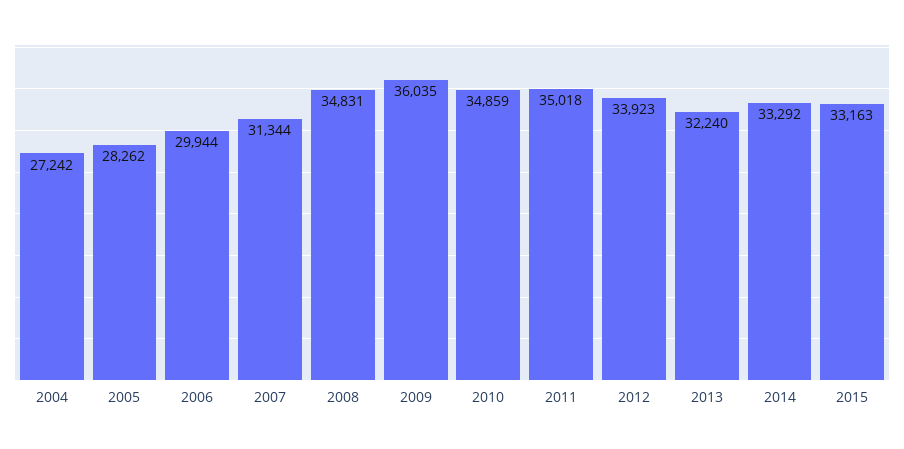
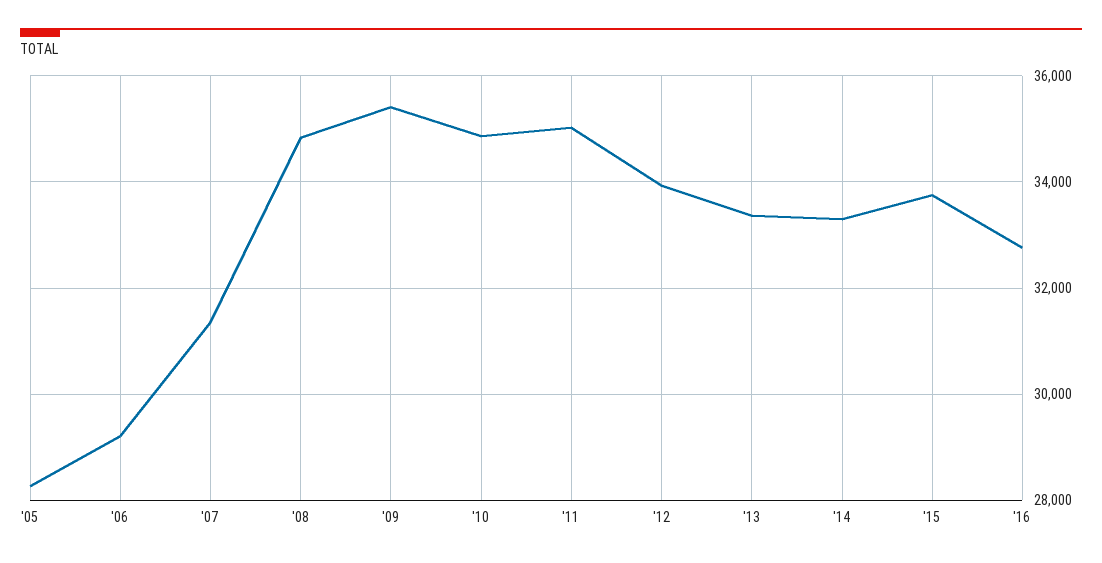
2004: 27242 -> none
2006: 29944 -> 29200
2009: 36035 -> 35400
2013: 32240 -> 33400
2015: 33163 -> 33800
'16: none -> 32800

